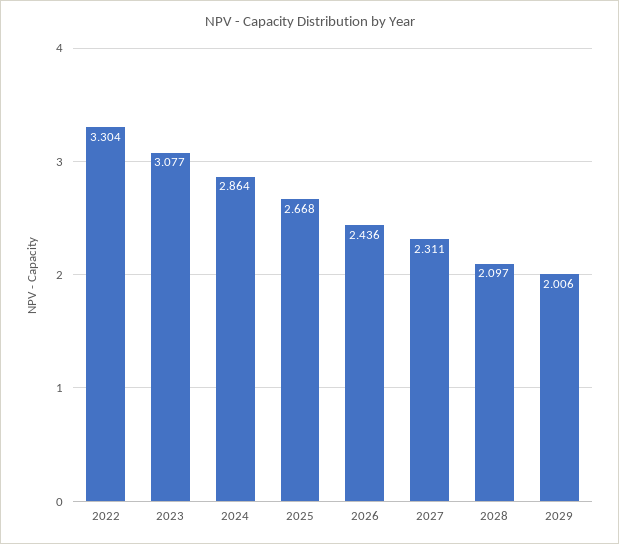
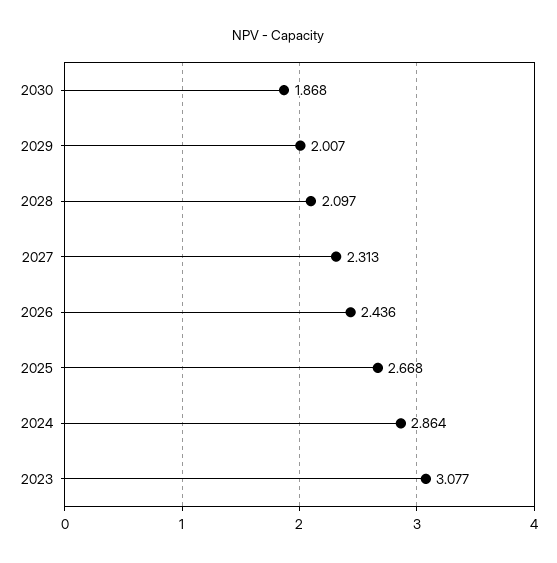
2022: 3.304 -> none
2027: 2.311 -> 2.313
2029: 2.006 -> 2.007
2030: none -> 1.868

